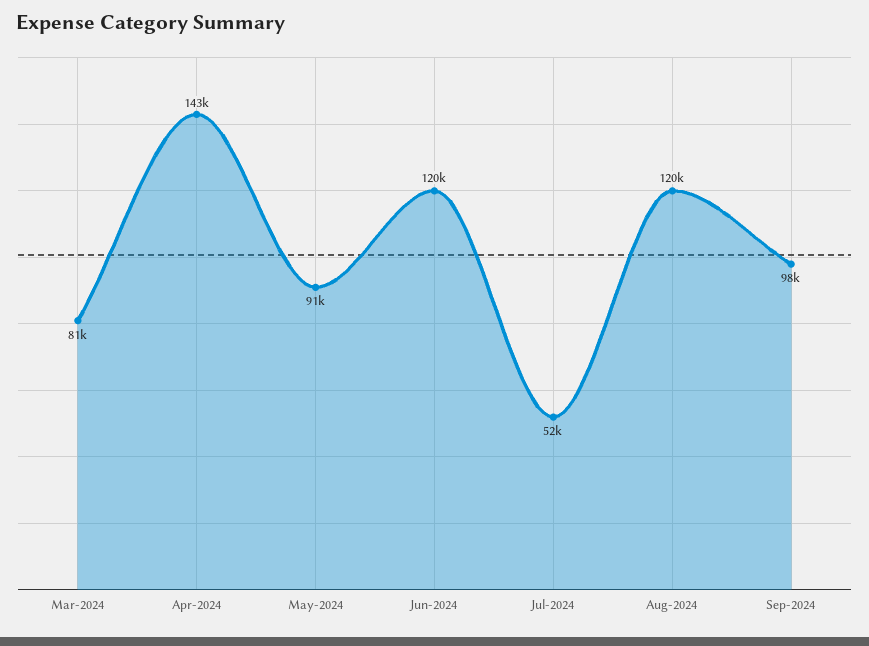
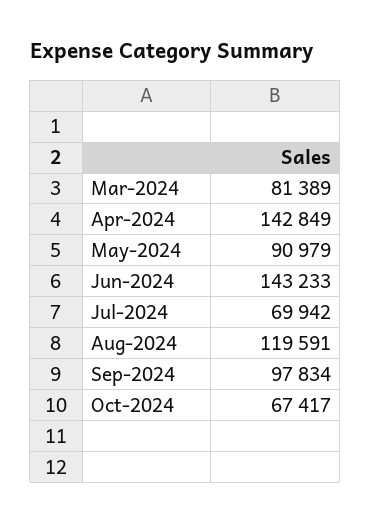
Jun-2024: 120000 -> 143233
Jul-2024: 52000 -> 69942
Oct-2024: none -> 67417

